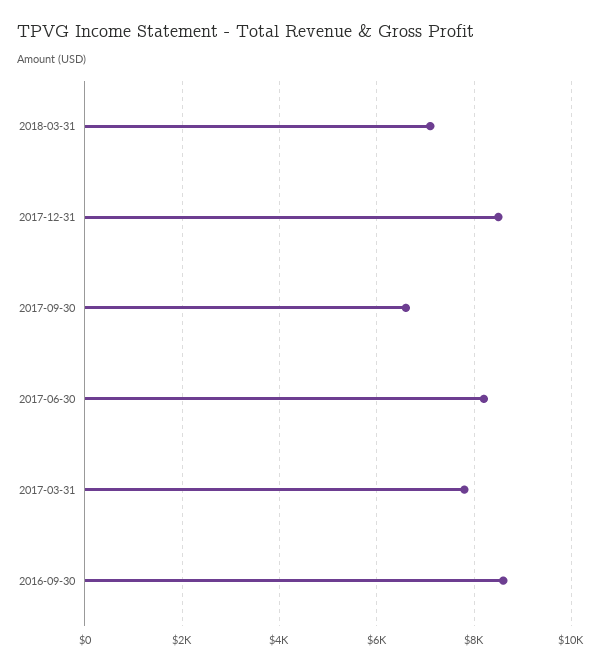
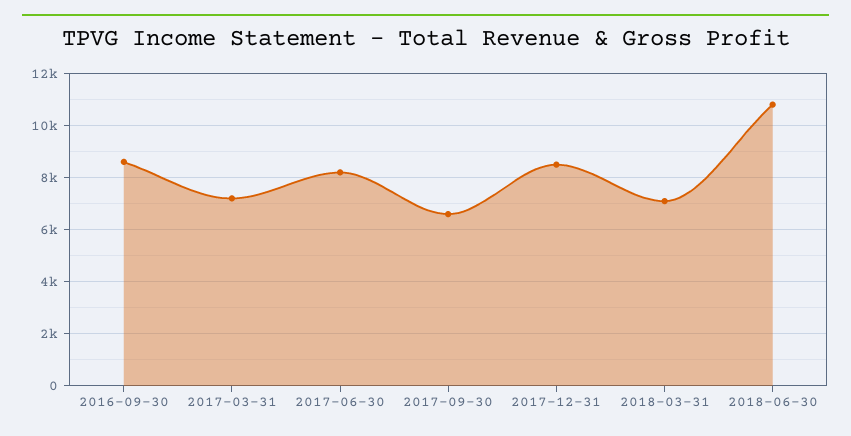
2017-03-31: 7800 -> 7250
2018-06-30: none -> 10750

